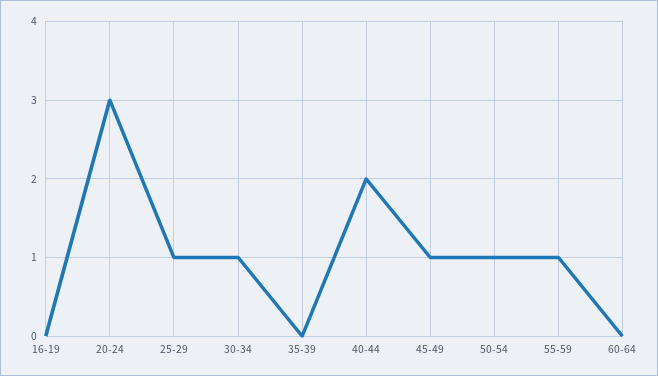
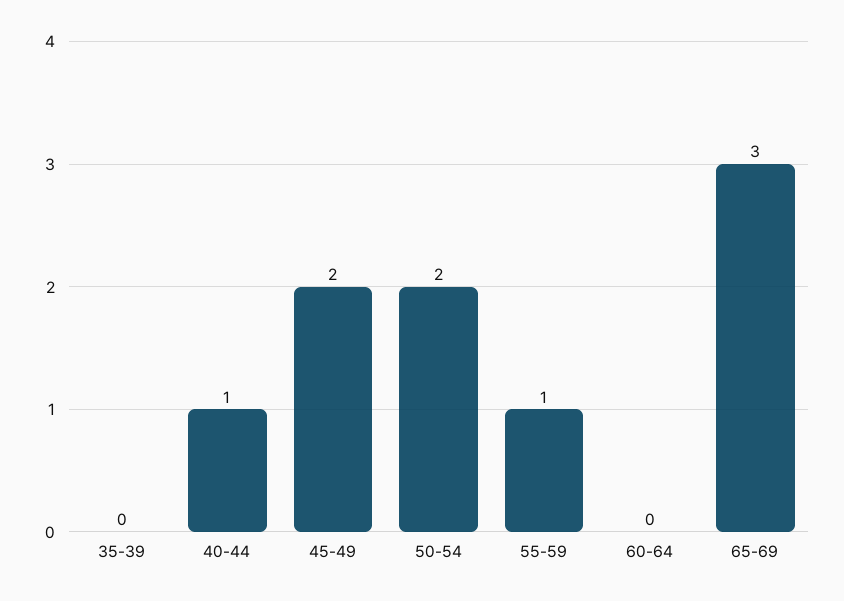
16-19: 0 -> none
20-24: 3 -> none
25-29: 1 -> none
30-34: 1 -> none
40-44: 2 -> 1
45-49: 1 -> 2
50-54: 1 -> 2
65-69: none -> 3

